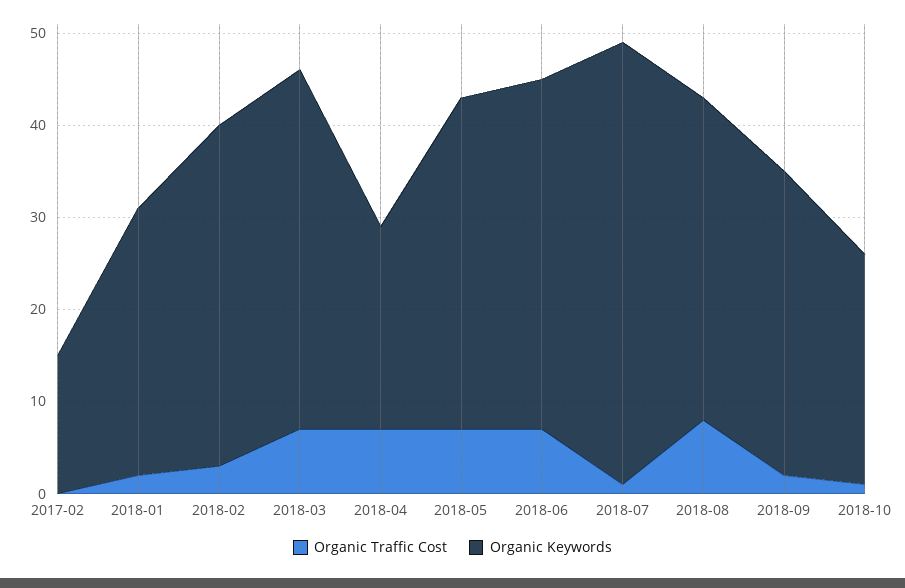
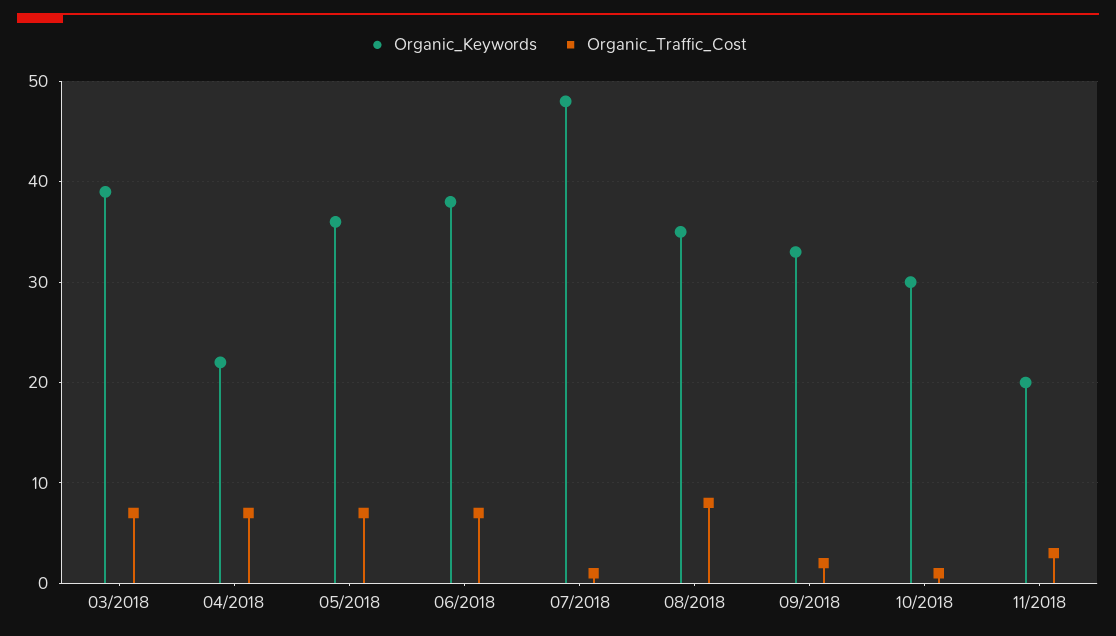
Organic Traffic Cost, 2017-02: 0 -> none
Organic Keywords, 2017-02: 15 -> none
Organic Traffic Cost, 2018-01: 2 -> none
Organic Keywords, 2018-01: 29 -> none
Organic Traffic Cost, 2018-02: 3 -> none
Organic Keywords, 2018-02: 37 -> none
Organic Keywords, 2018-10: 25 -> 30
Organic Keywords, 11/2018: none -> 20
Organic Traffic Cost, 11/2018: none -> 3

